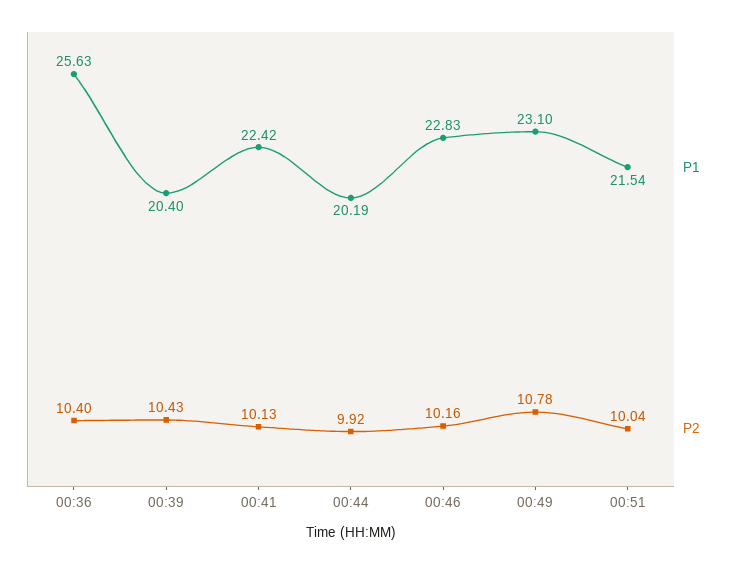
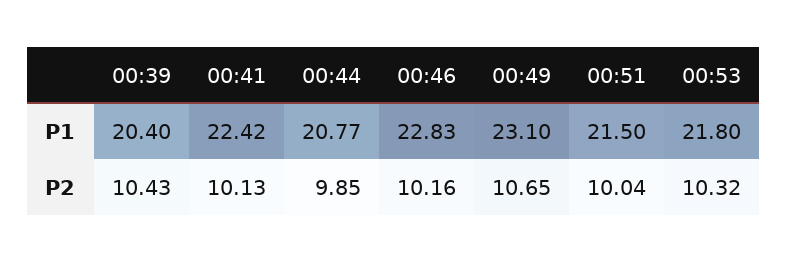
P1, 00:36: 25.63 -> none
P2, 00:36: 10.4 -> none
P1, 00:44: 20.19 -> 20.77
P2, 00:44: 9.92 -> 9.85
P2, 00:49: 10.78 -> 10.65
P1, 00:51: 21.54 -> 21.5
P1, 00:53: none -> 21.8
P2, 00:53: none -> 10.32

